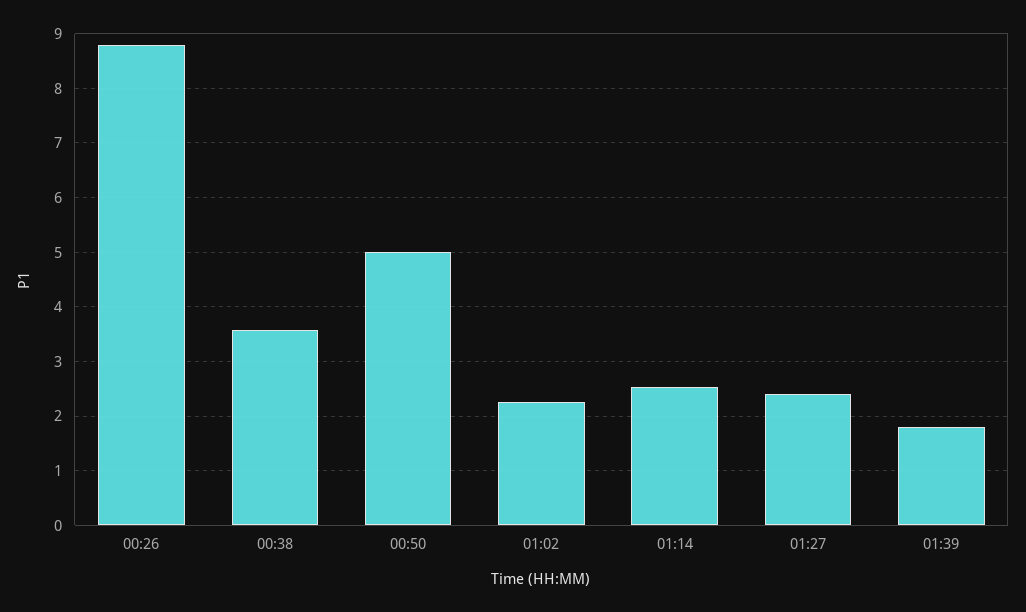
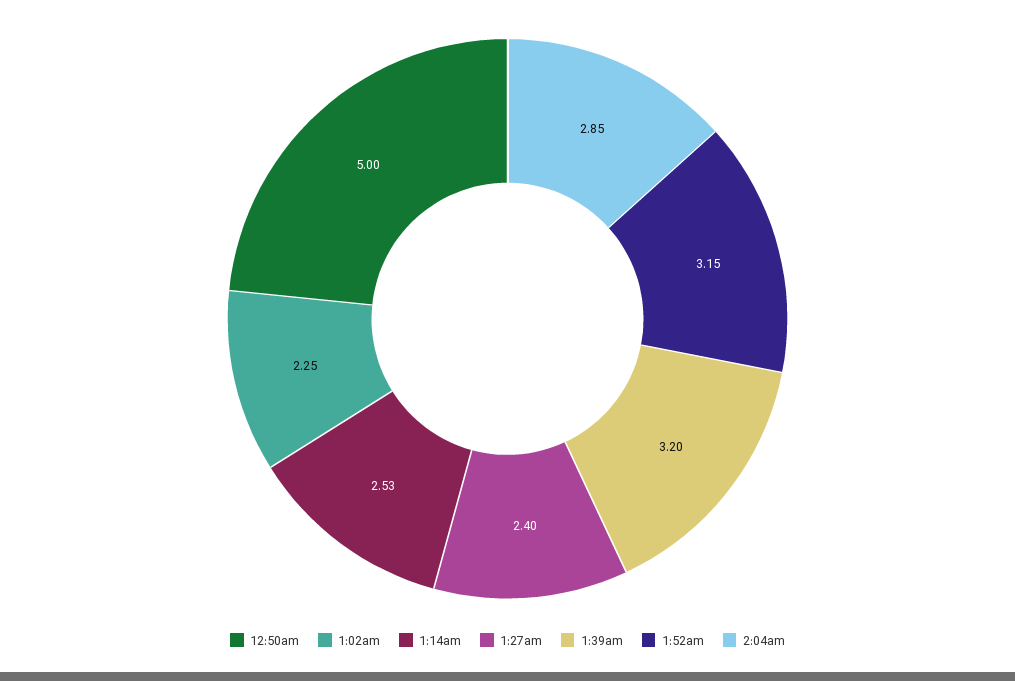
00:26: 8.8 -> none
00:38: 3.6 -> none
01:39: 1.8 -> 3.2
1:52am: none -> 3.15
2:04am: none -> 2.85

